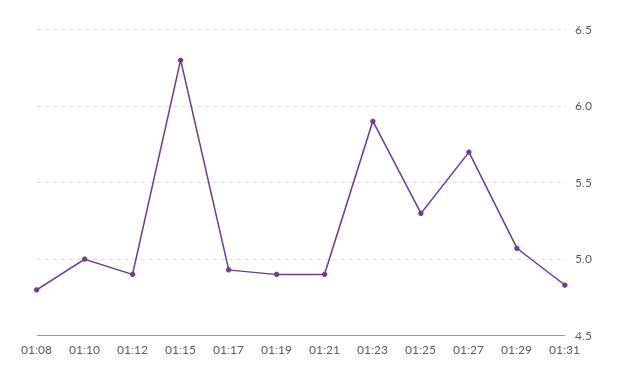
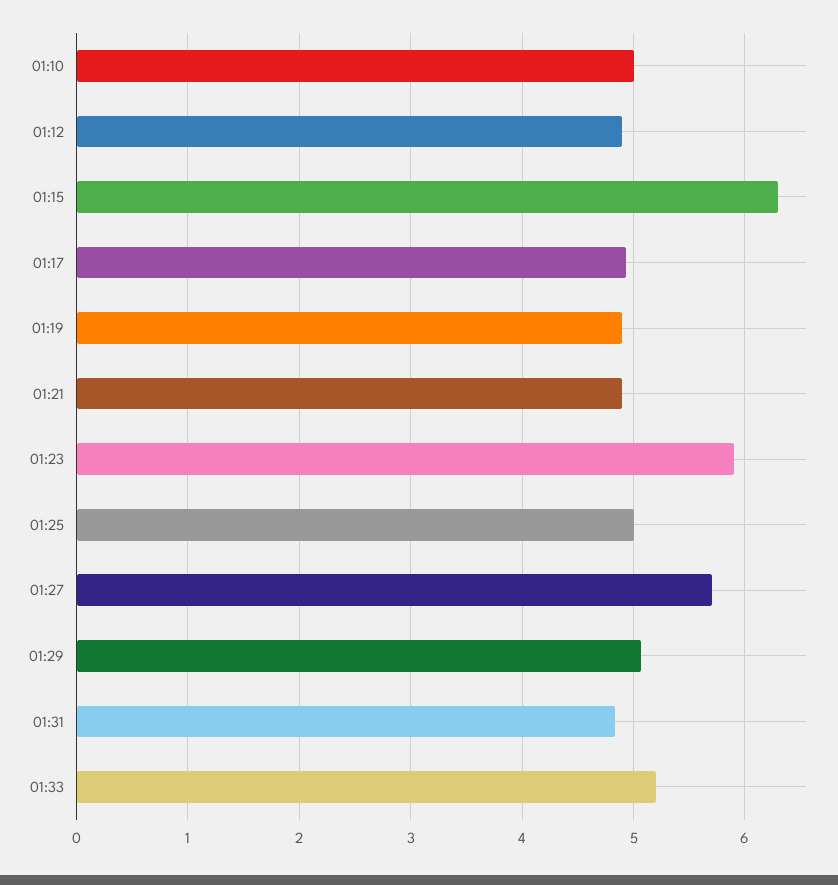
01:08: 4.8 -> none
01:25: 5.3 -> 5
01:33: none -> 5.2

